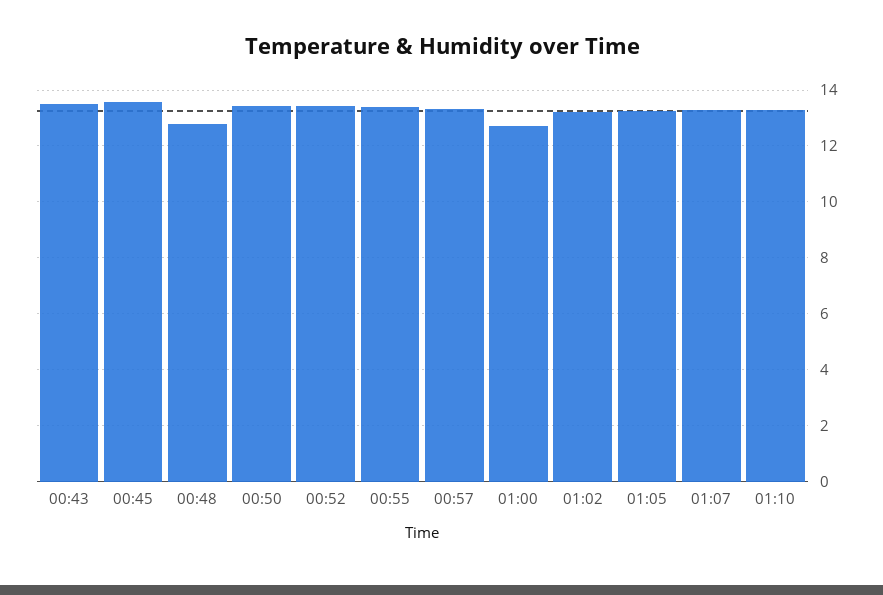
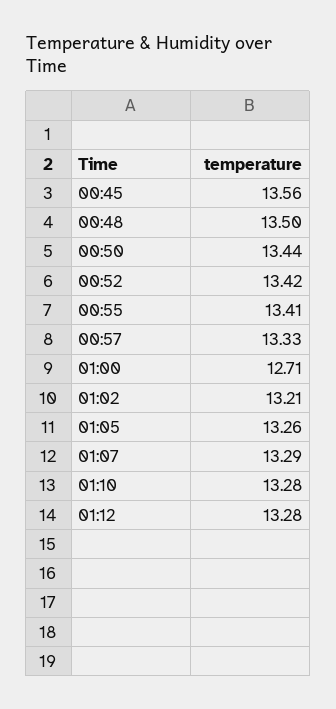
00:43: 13.5 -> none
00:48: 12.75 -> 13.5
01:12: none -> 13.28

